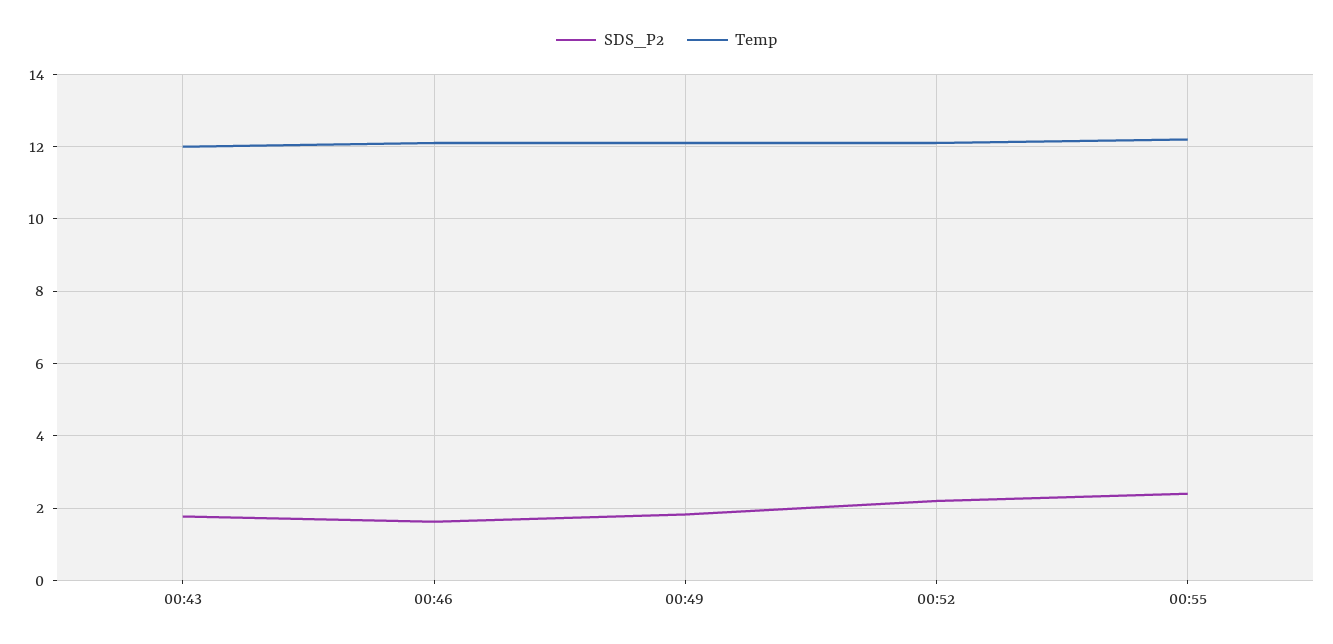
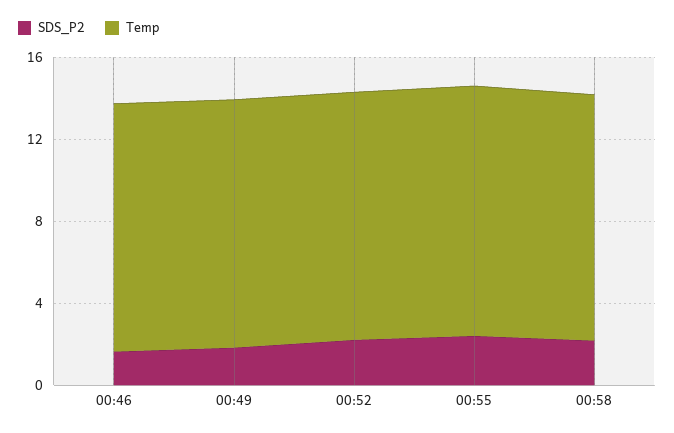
SDS_P2, 00:43: 1.8 -> none
Temp, 00:43: 12 -> none
SDS_P2, 00:58: none -> 2
Temp, 00:58: none -> 12

